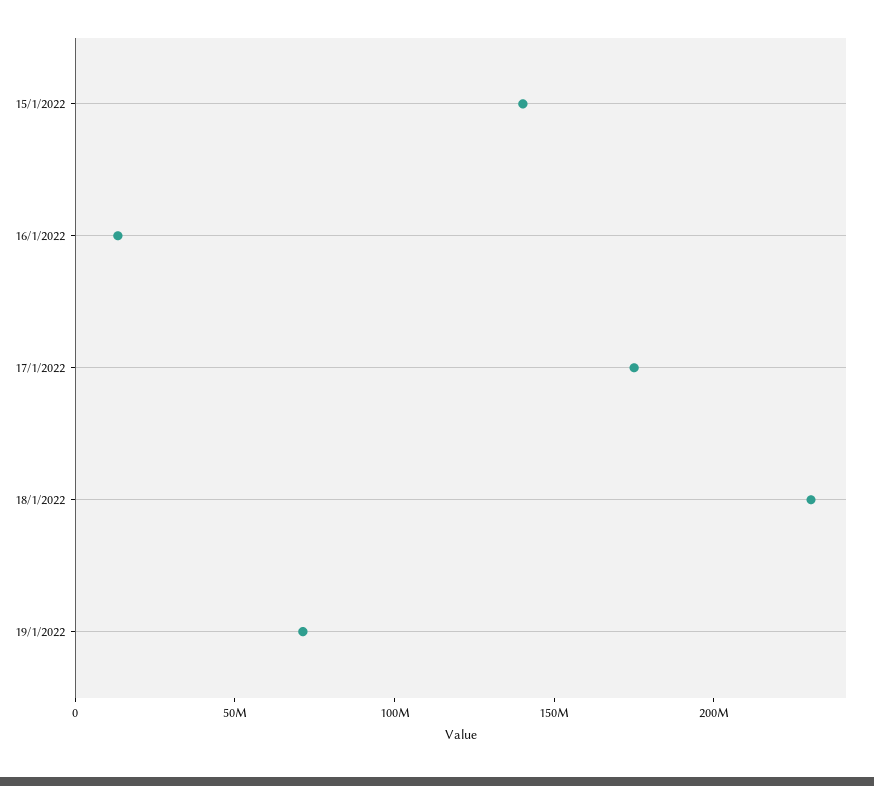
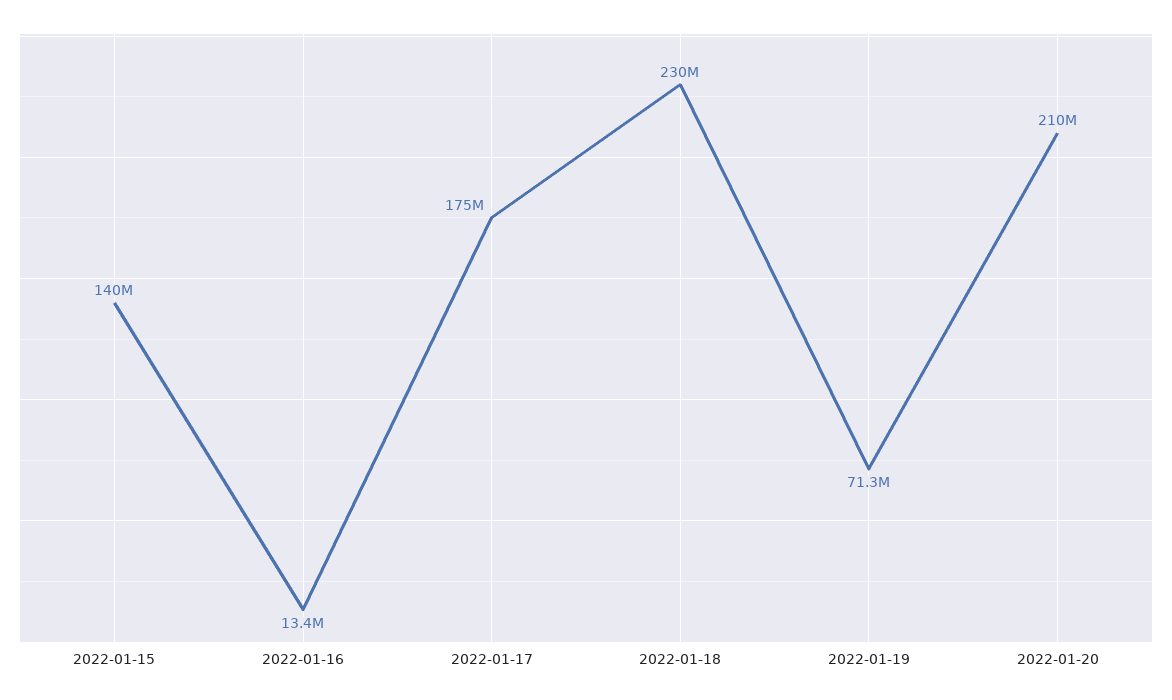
2022-01-20: none -> 210000000

